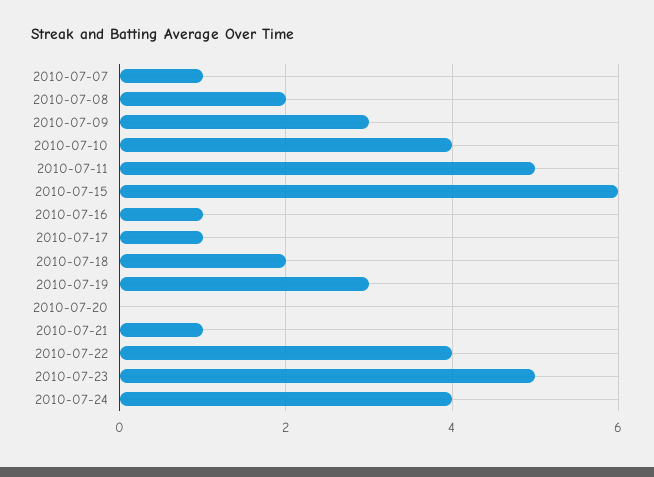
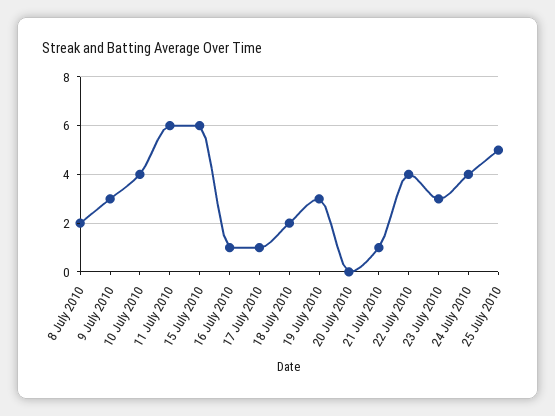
2010-07-07: 1 -> none
2010-07-11: 5 -> 6
2010-07-23: 5 -> 3
25 July 2010: none -> 5

